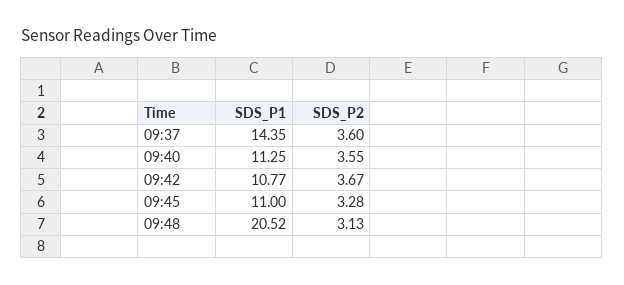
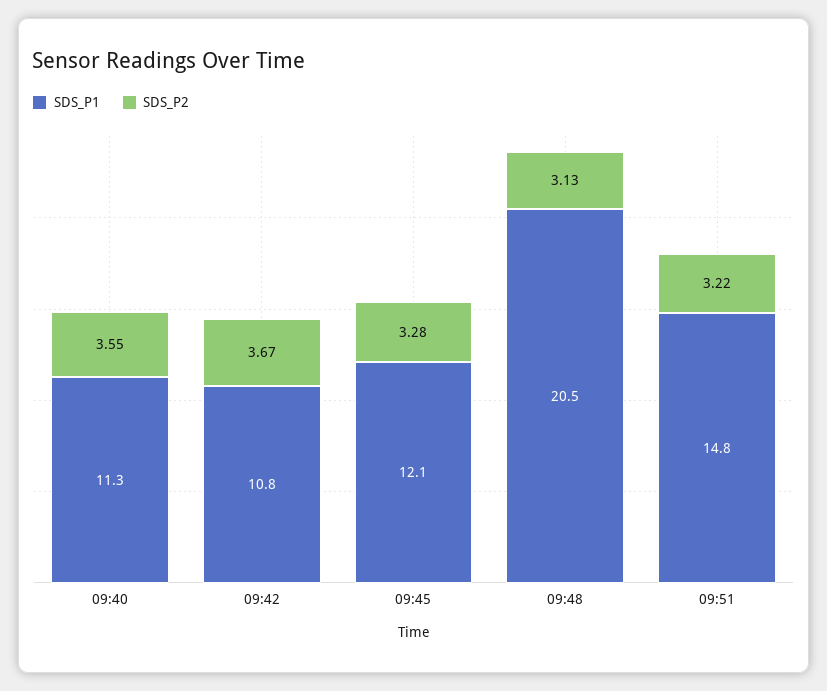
SDS_P1, 09:37: 14.35 -> none
SDS_P2, 09:37: 3.6 -> none
SDS_P1, 09:45: 11 -> 12.1
SDS_P1, 09:51: none -> 14.8
SDS_P2, 09:51: none -> 3.22

